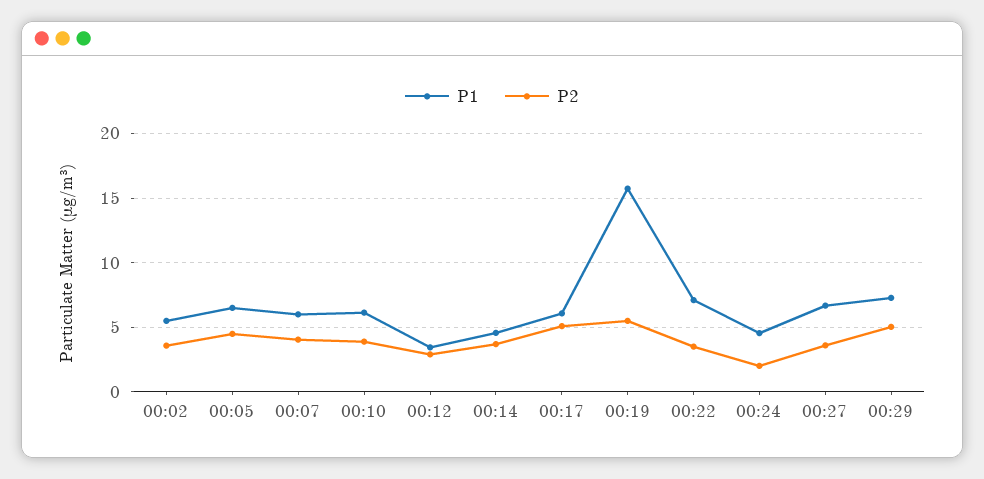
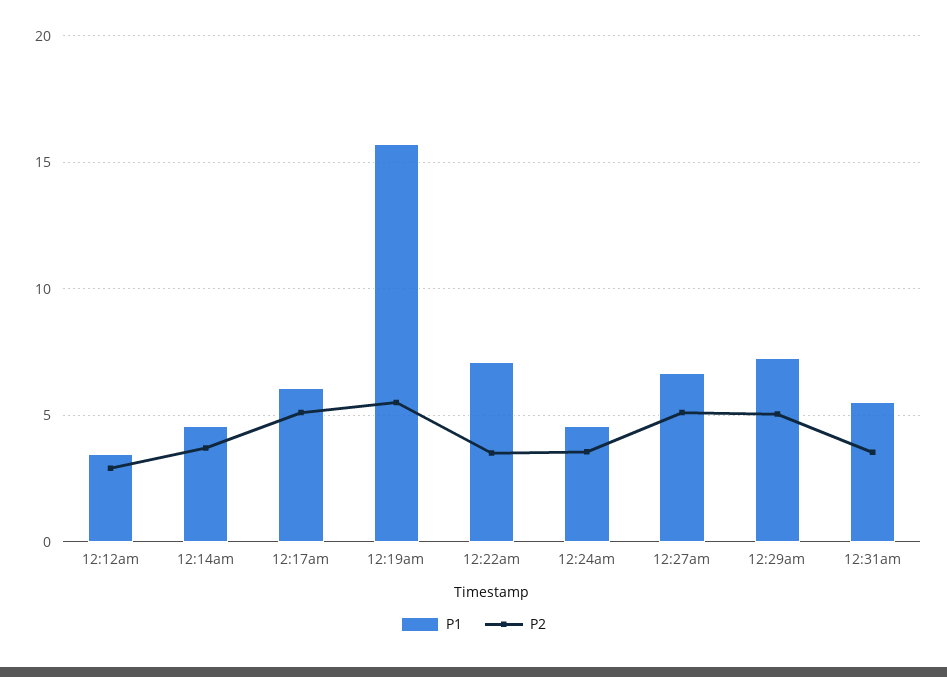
P1, 00:02: 5.5 -> none
P2, 00:02: 3.5 -> none
P1, 00:05: 6.5 -> none
P2, 00:05: 4.5 -> none
P1, 00:07: 6 -> none
P2, 00:07: 4 -> none
P1, 00:10: 6 -> none
P2, 00:10: 4 -> none
P2, 00:24: 2 -> 3.5
P2, 00:27: 3.5 -> 5
P1, 12:31am: none -> 5.5
P2, 12:31am: none -> 3.5

